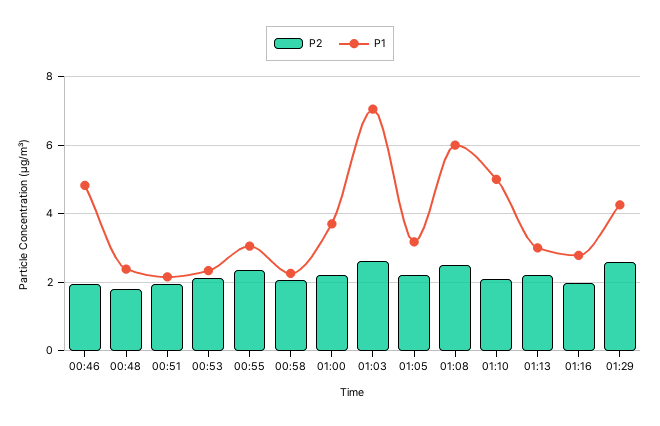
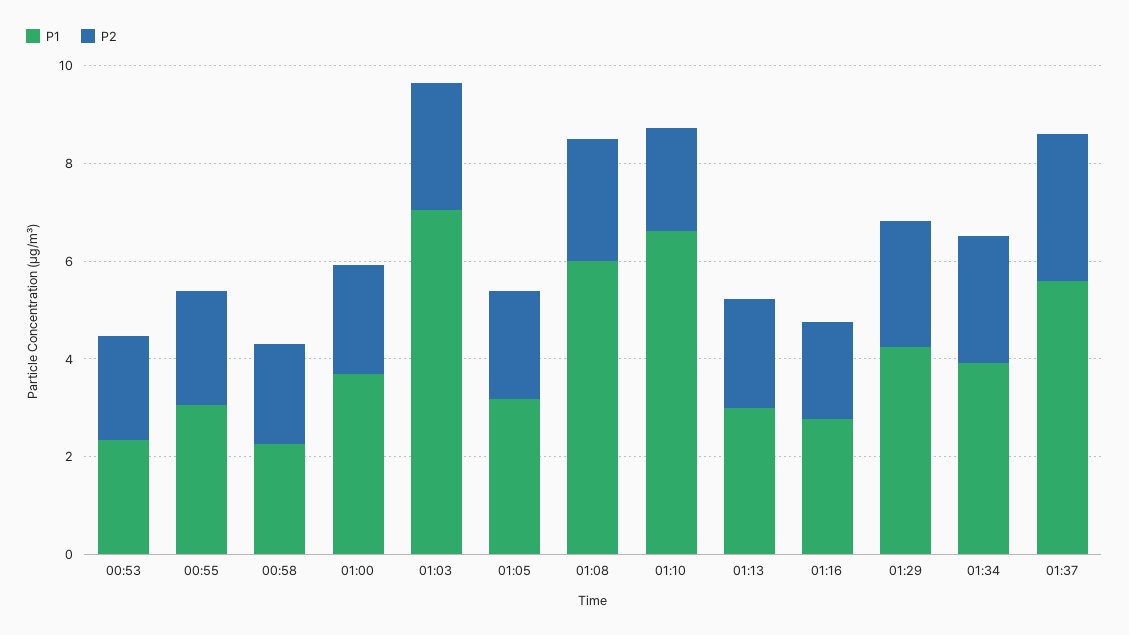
P2, 00:46: 2 -> none
P1, 00:46: 4.8 -> none
P2, 00:48: 1.8 -> none
P1, 00:48: 2.4 -> none
P2, 00:51: 2 -> none
P1, 00:51: 2.2 -> none
P1, 01:10: 5 -> 6.5
P1, 01:34: none -> 4
P2, 01:34: none -> 2.5
P1, 01:37: none -> 5.5
P2, 01:37: none -> 3

